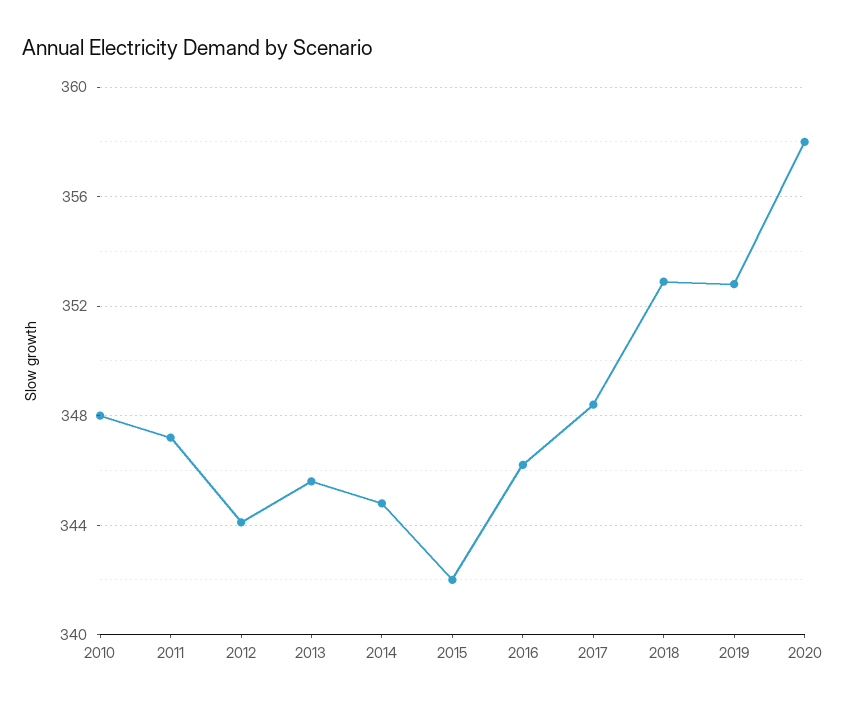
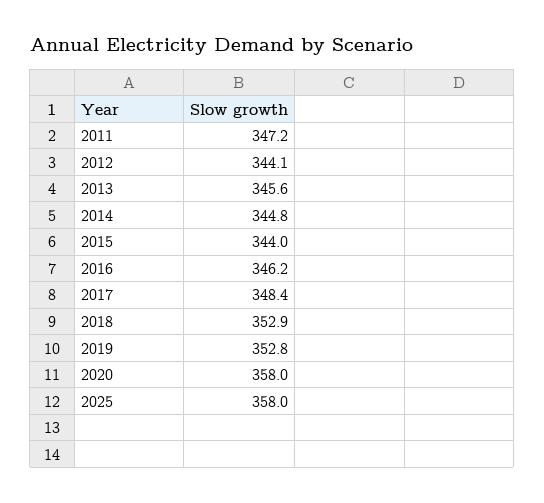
2010: 348 -> none
2015: 342 -> 344
2025: none -> 358

